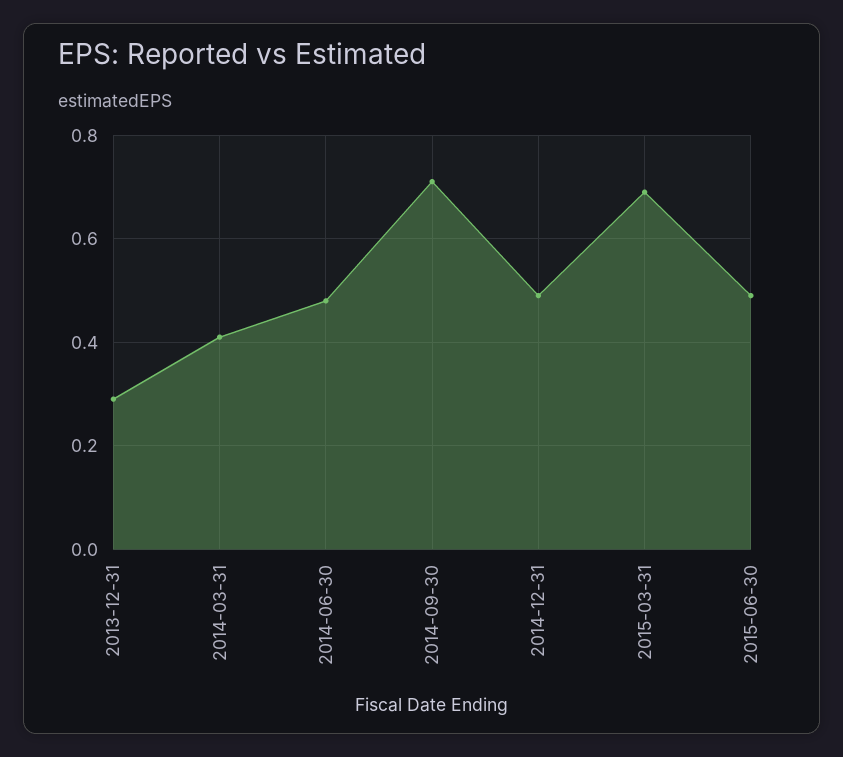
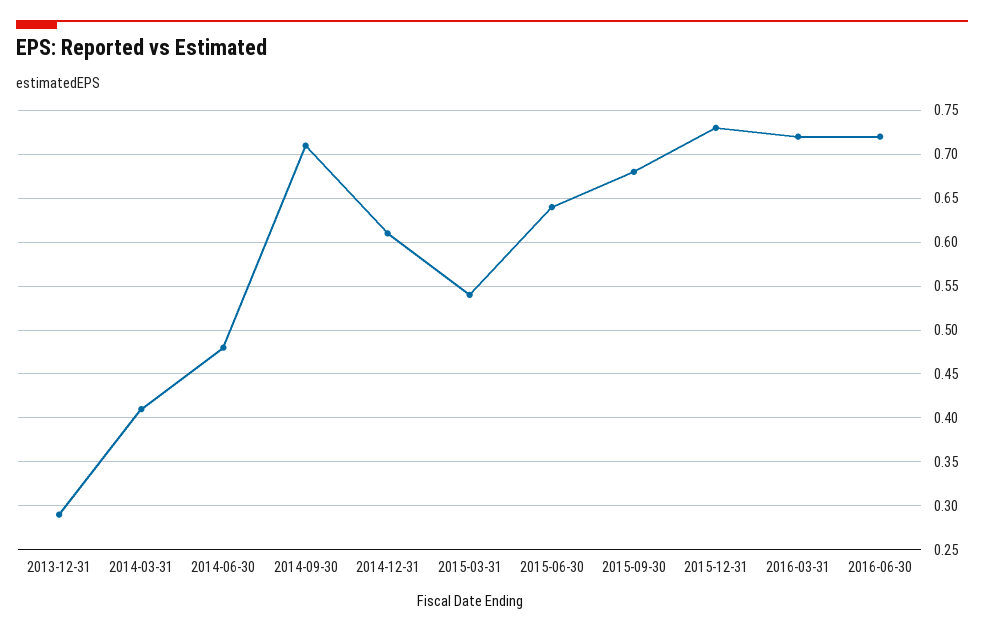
2014-12-31: 0.5 -> 0.61
2015-03-31: 0.7 -> 0.54
2015-06-30: 0.5 -> 0.64
2015-09-30: none -> 0.68
2015-12-31: none -> 0.73
2016-03-31: none -> 0.72
2016-06-30: none -> 0.72

